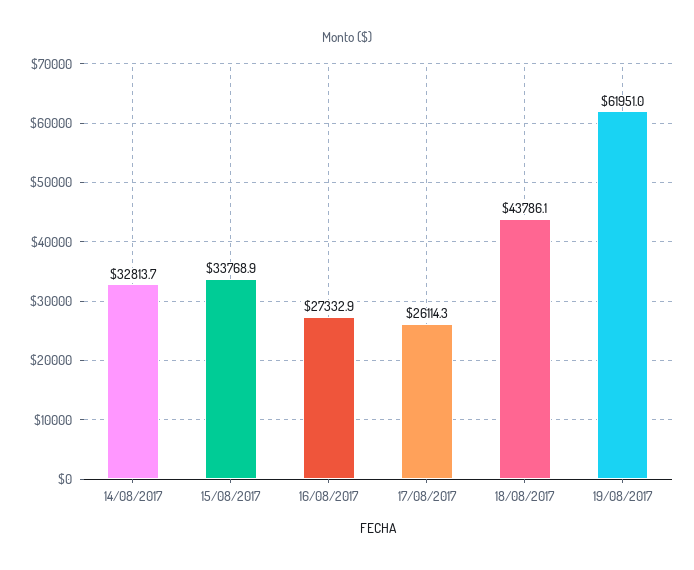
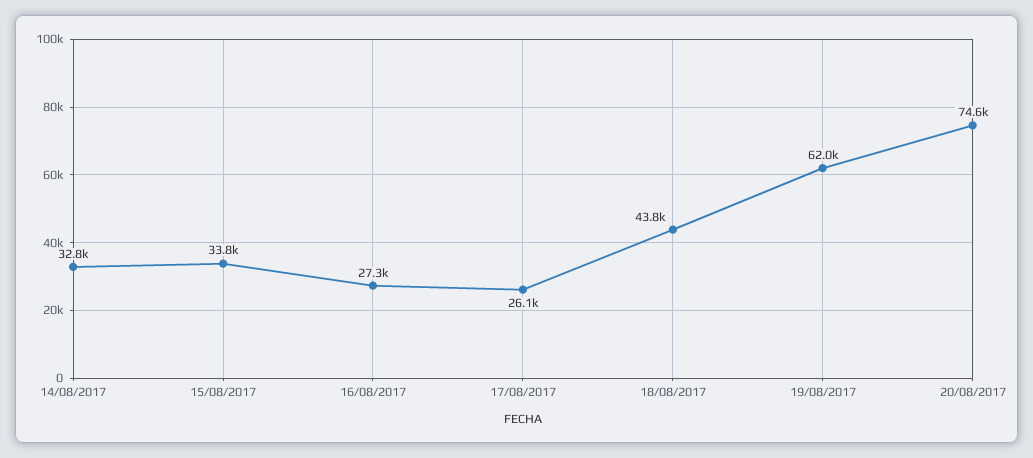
20/08/2017: none -> 74600

